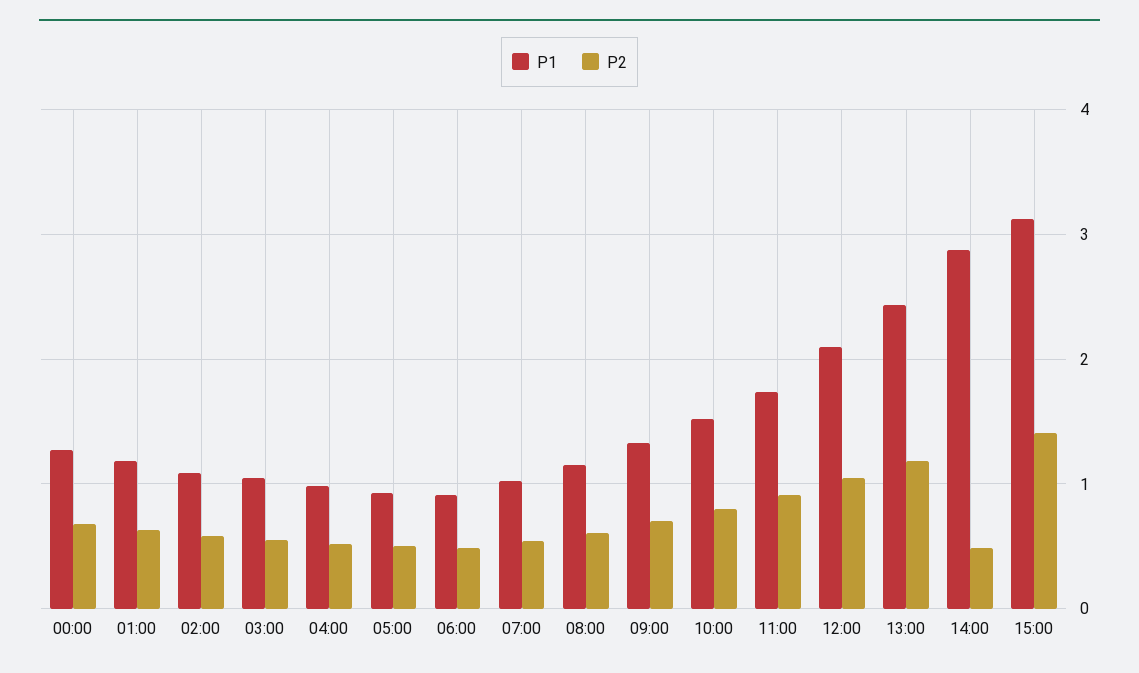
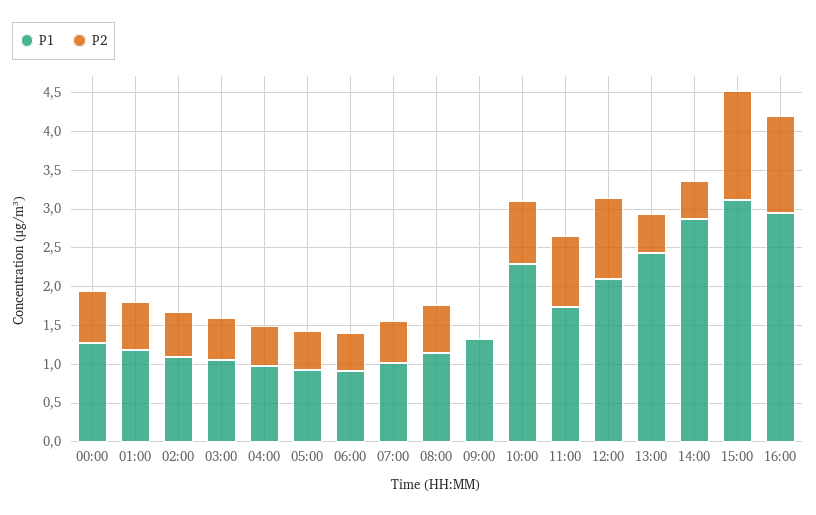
P2, 09:00: 0.7 -> 0
P1, 10:00: 1.5 -> 2.25
P2, 13:00: 1.2 -> 0.5
P1, 16:00: none -> 3
P2, 16:00: none -> 1.25

